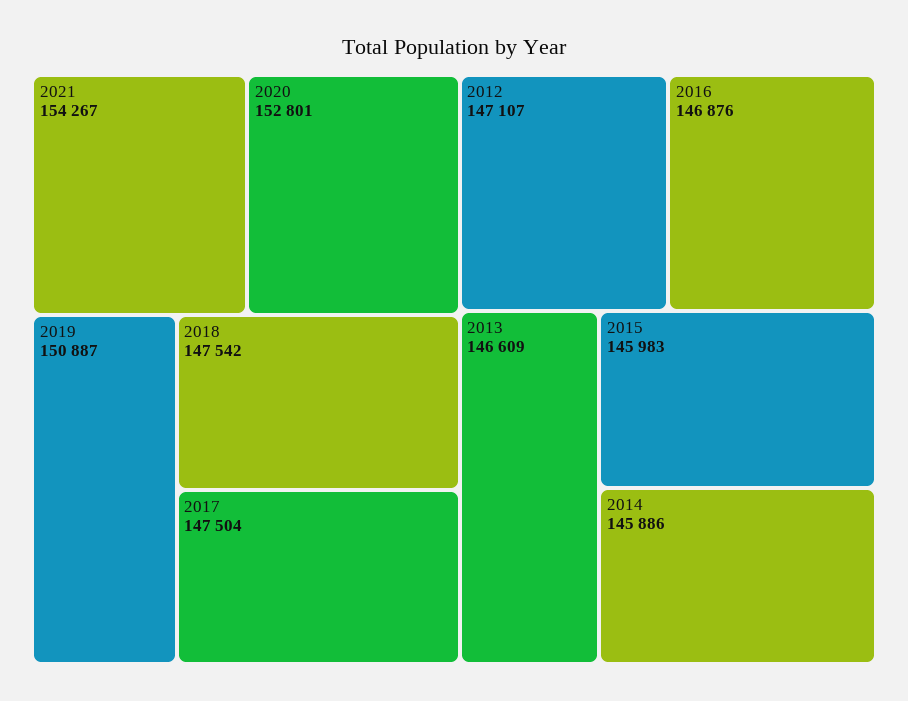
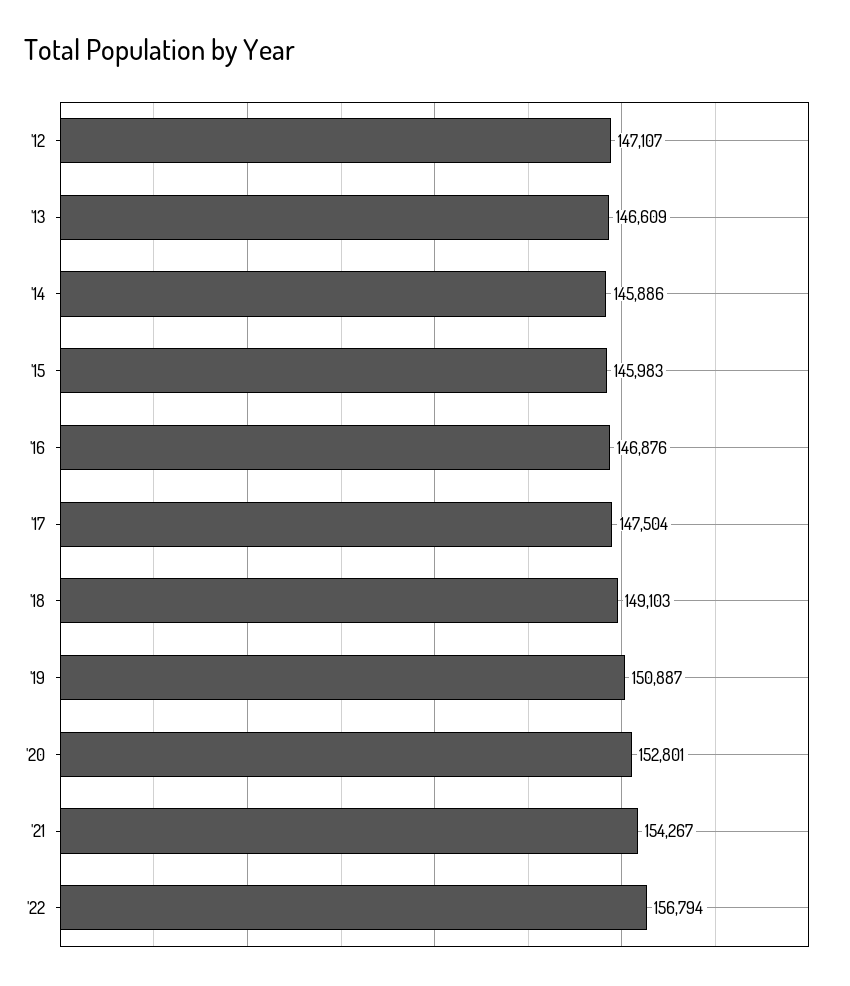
2018: 147542 -> 149103
'22: none -> 156794

